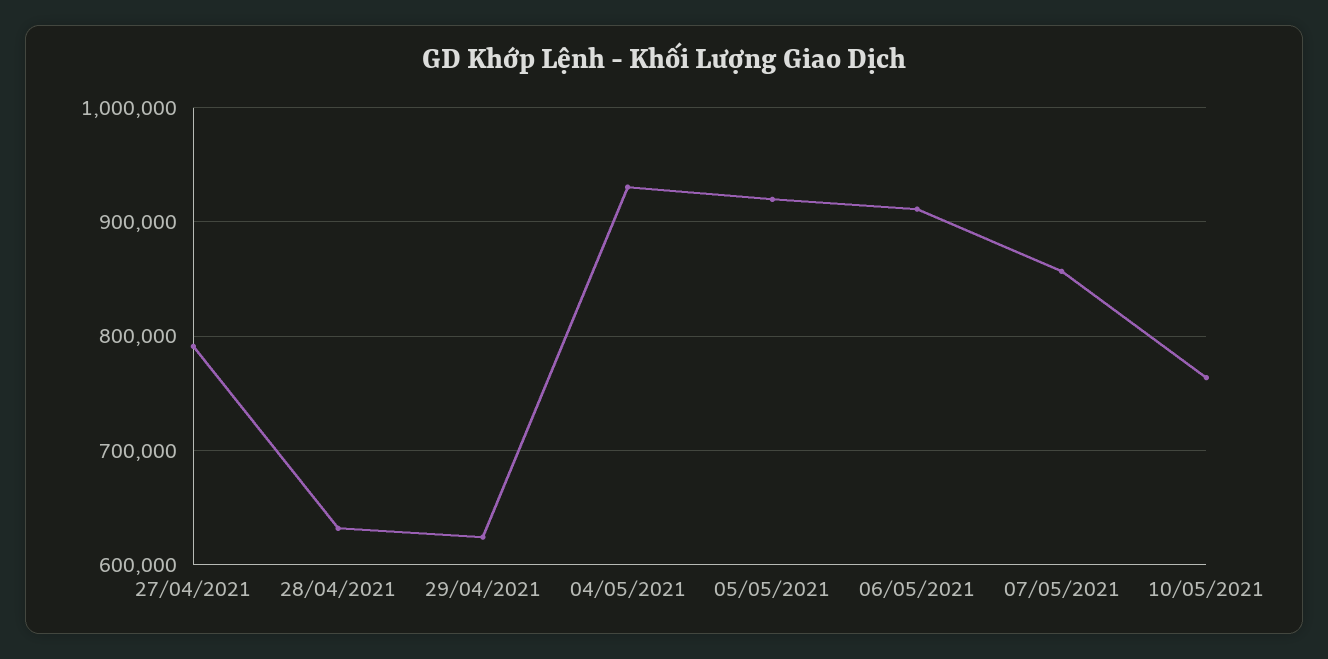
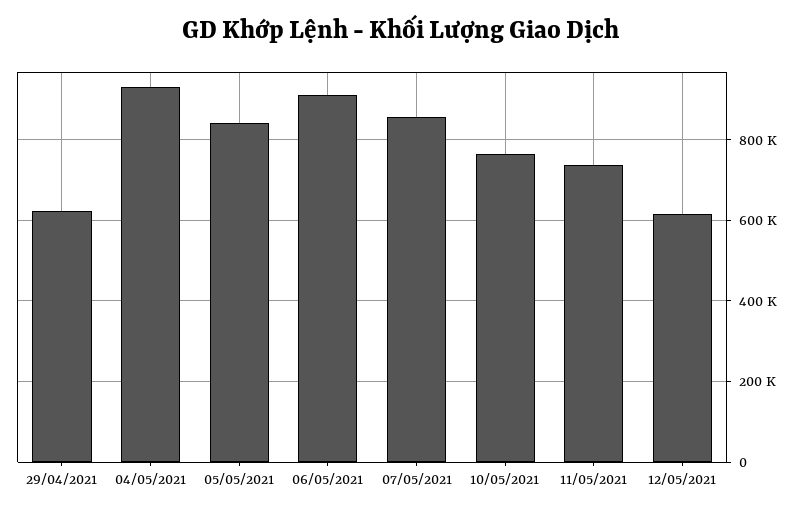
27/04/2021: 790000 -> none
28/04/2021: 630000 -> none
05/05/2021: 920000 -> 840000
11/05/2021: none -> 740000
12/05/2021: none -> 620000

